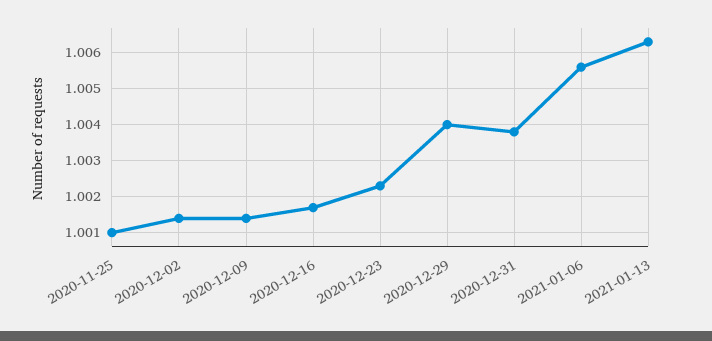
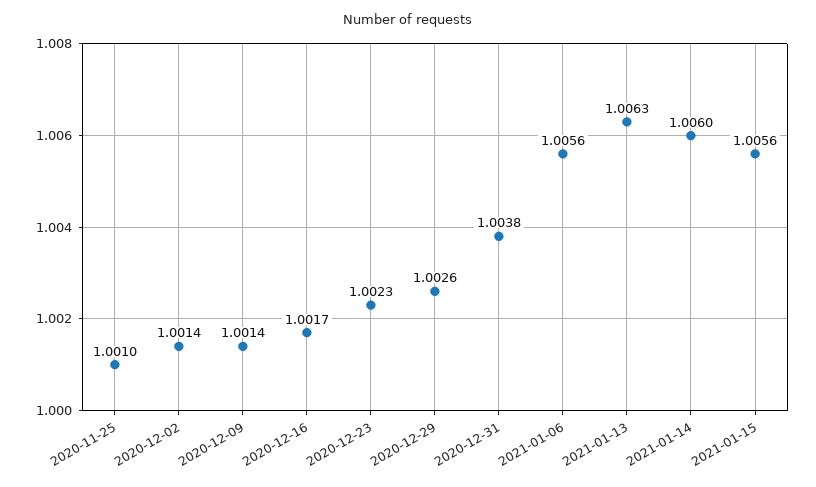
2020-12-29: 1.004 -> 1.0026
2021-01-14: none -> 1.006
2021-01-15: none -> 1.0056

